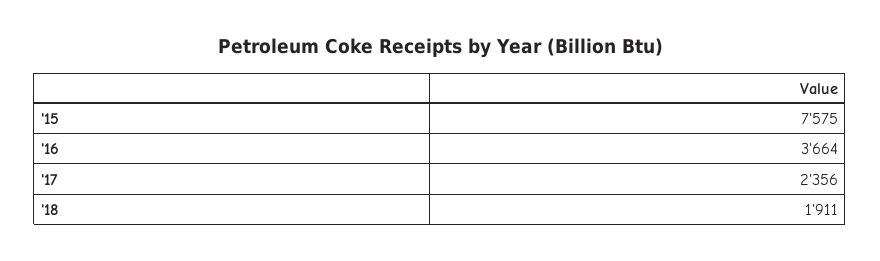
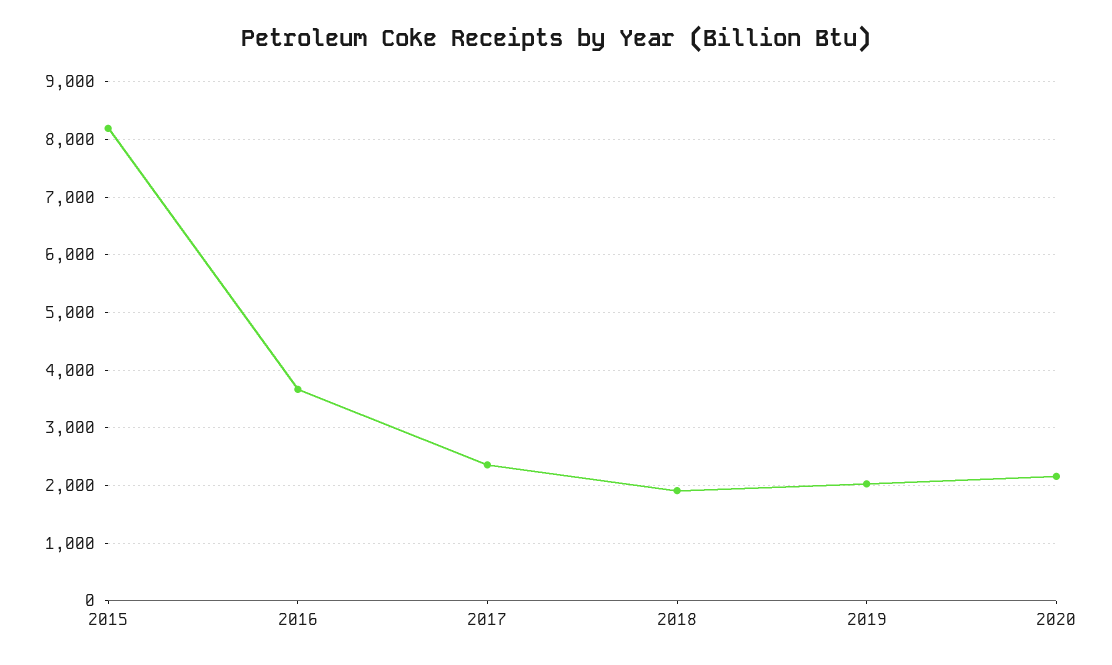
'15: 7575 -> 8200
2019: none -> 2000
2020: none -> 2200

